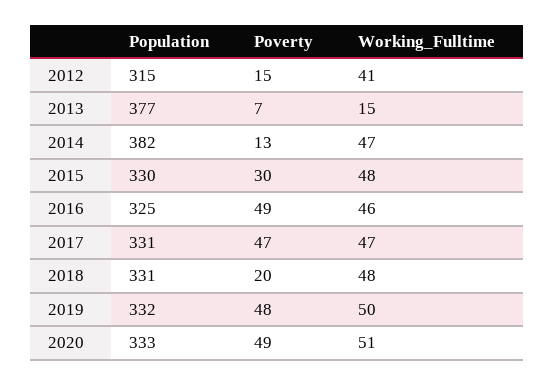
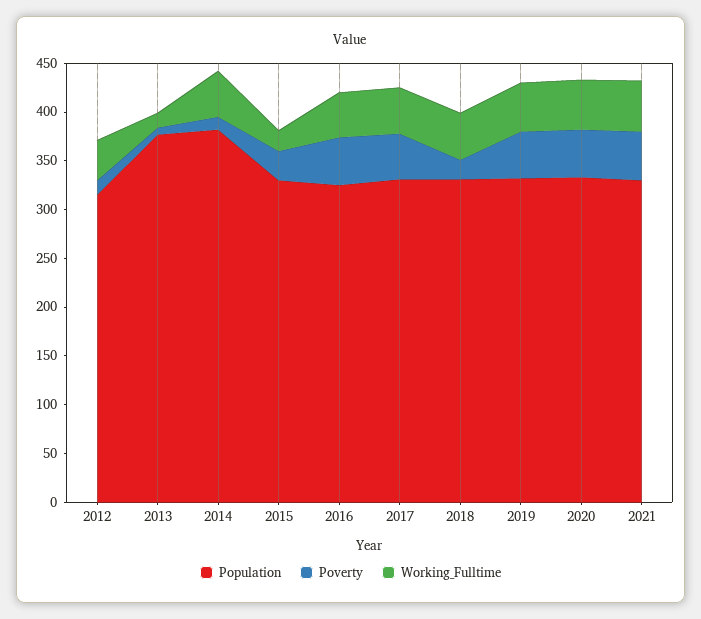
Working_Fulltime, 2015: 48 -> 20
Population, 2021: none -> 330
Poverty, 2021: none -> 50
Working_Fulltime, 2021: none -> 50

